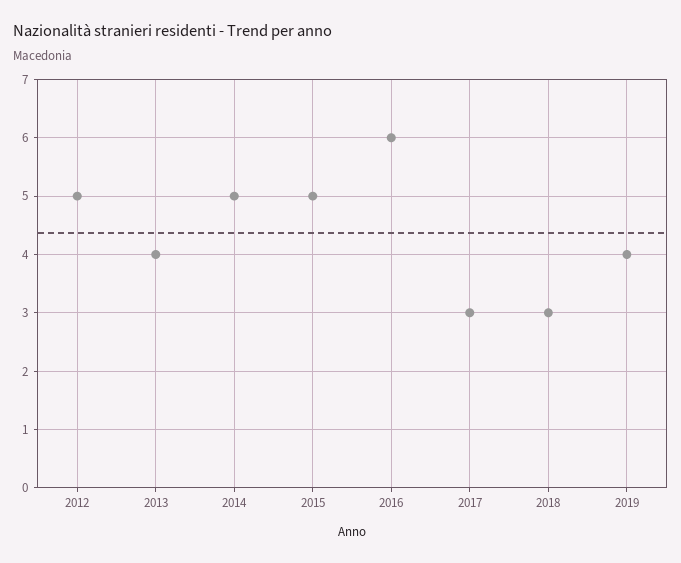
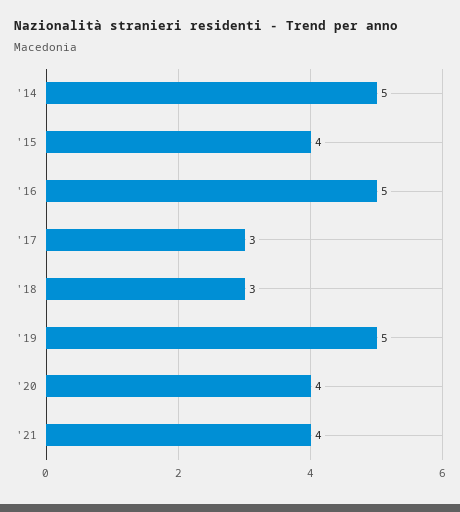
2012: 5 -> none
2013: 4 -> none
2015: 5 -> 4
2016: 6 -> 5
2019: 4 -> 5
'20: none -> 4
'21: none -> 4

